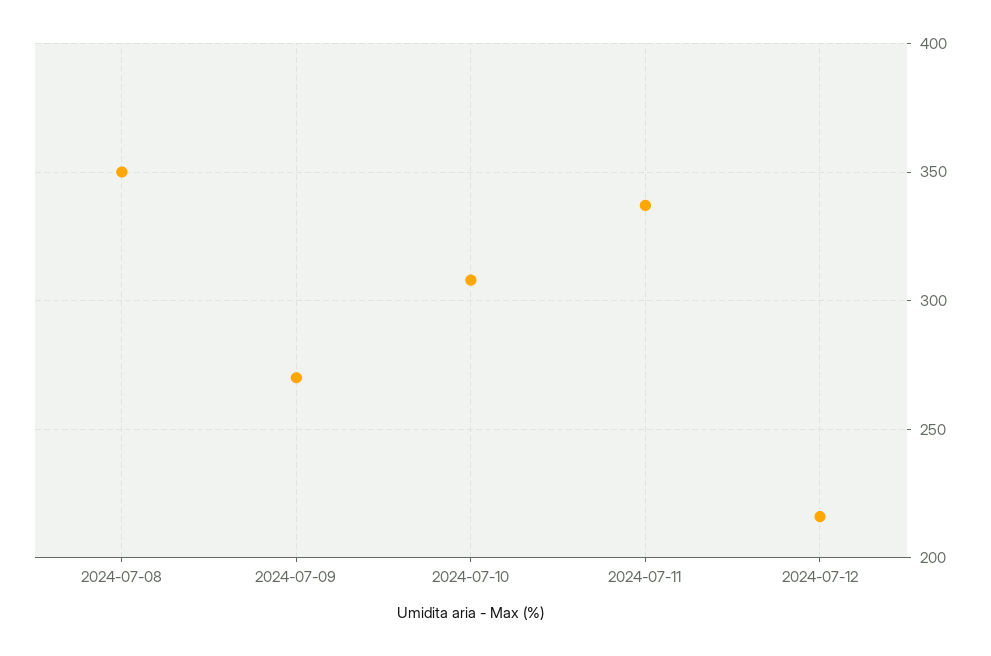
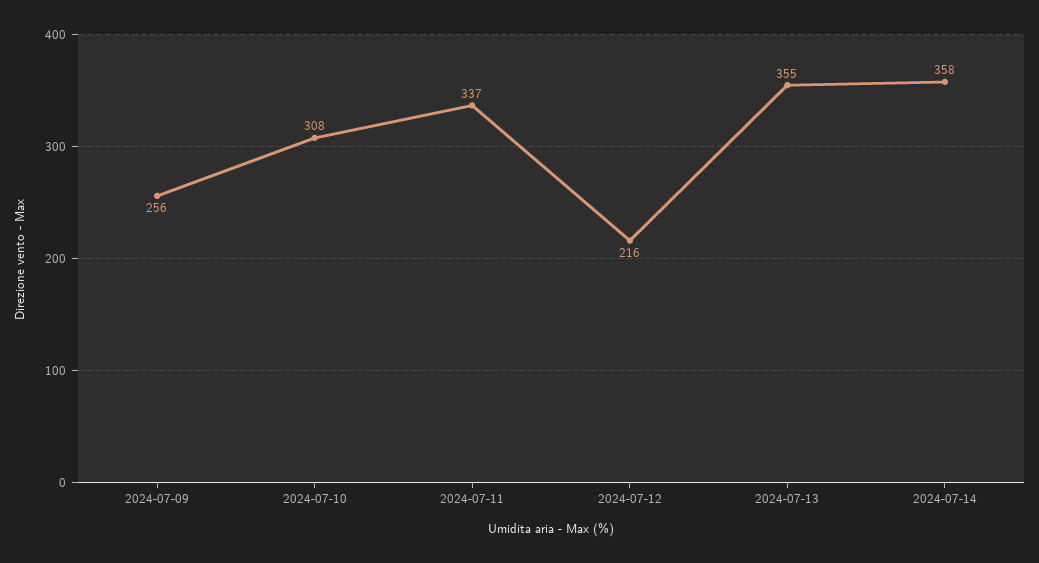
2024-07-08: 350 -> none
2024-07-09: 270 -> 256
2024-07-13: none -> 355
2024-07-14: none -> 358

